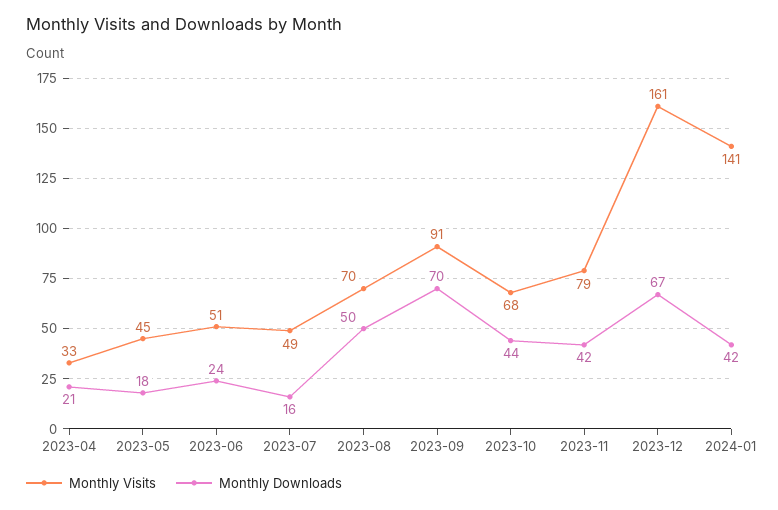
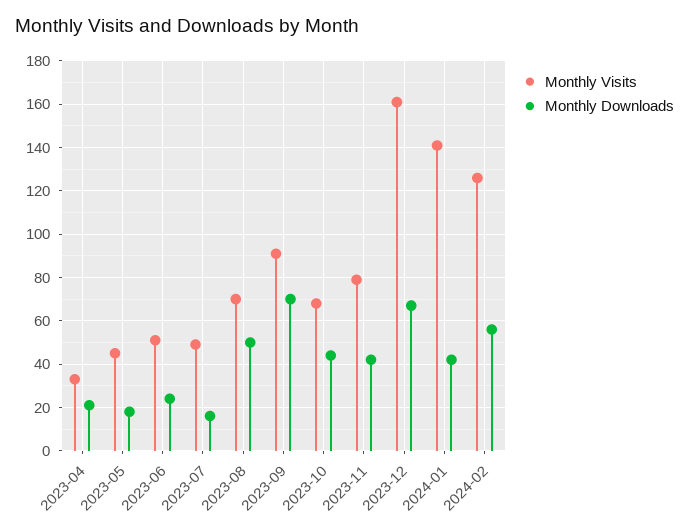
Monthly Visits, 2024-02: none -> 125
Monthly Downloads, 2024-02: none -> 55

